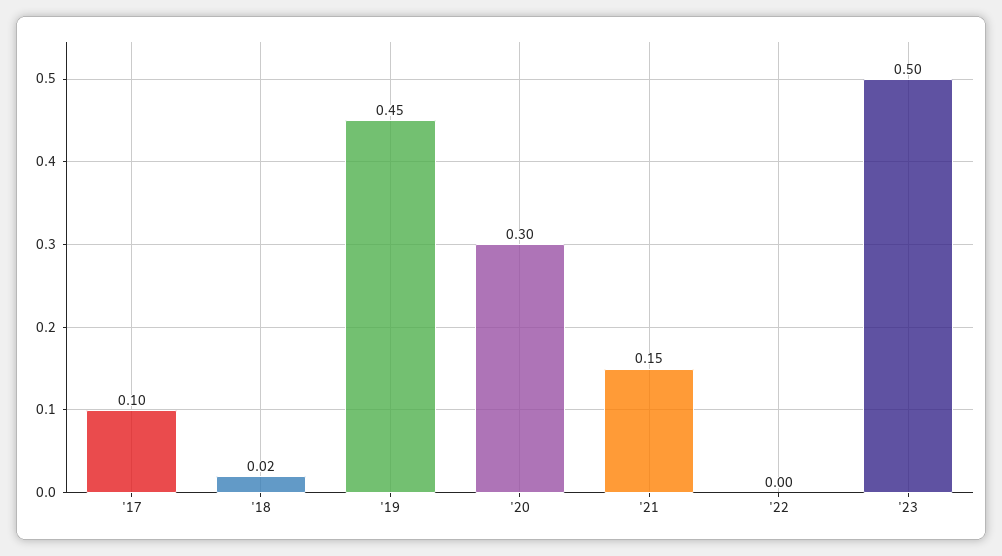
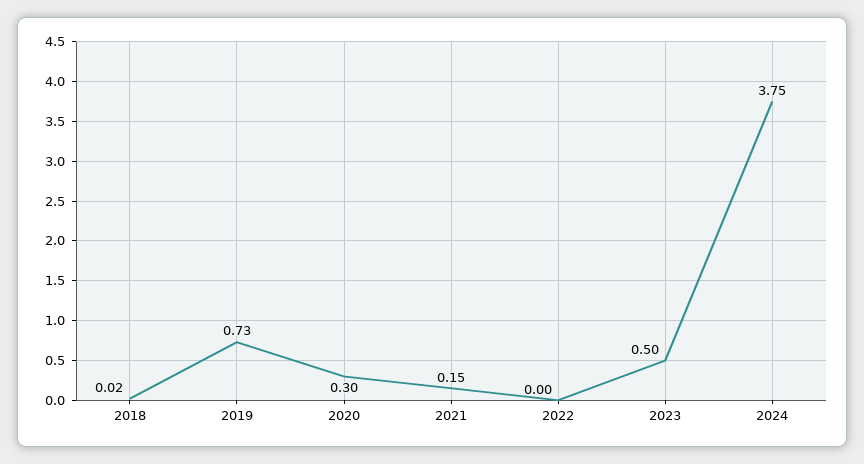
'17: 0.1 -> none
'19: 0.45 -> 0.73
2024: none -> 3.75

